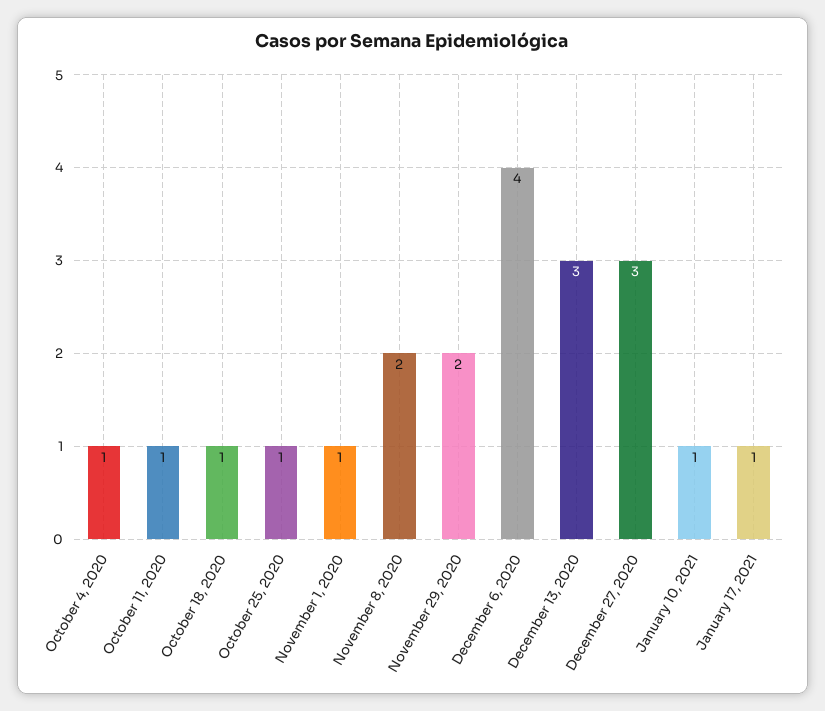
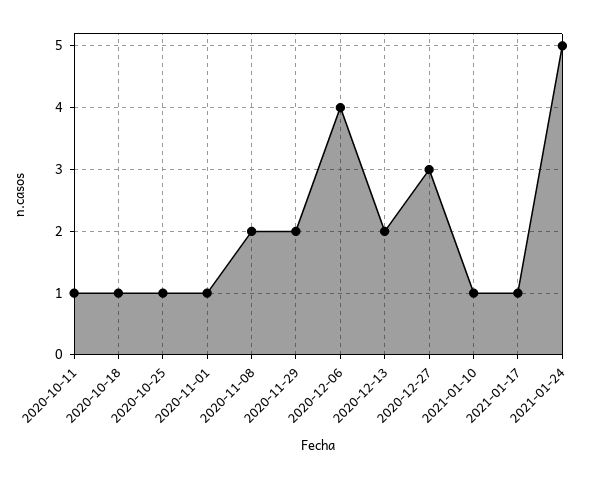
October 4, 2020: 1 -> none
December 13, 2020: 3 -> 2
2021-01-24: none -> 5

